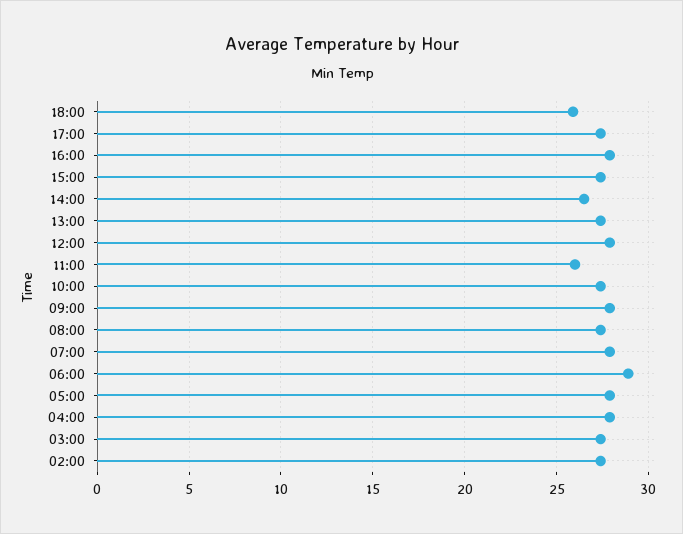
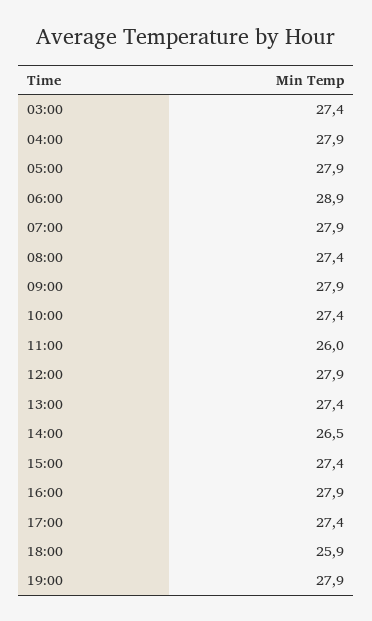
02:00: 27.5 -> none
19:00: none -> 27.9

